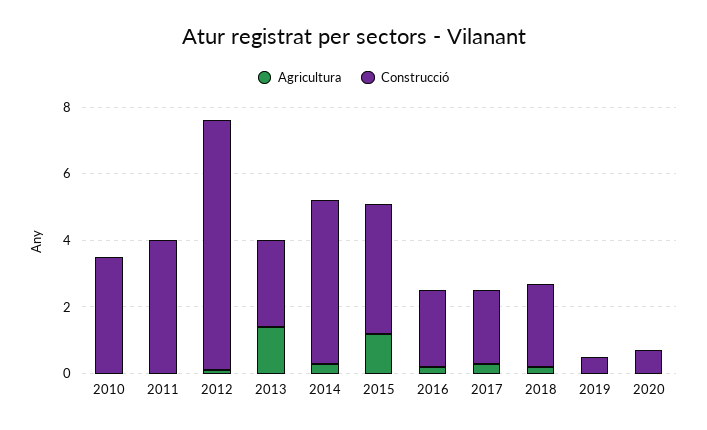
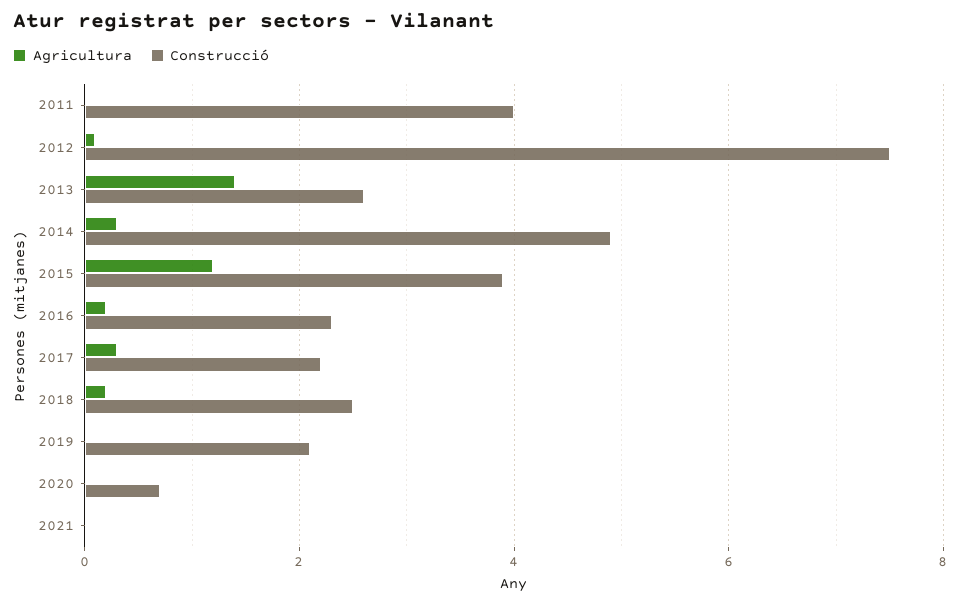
Agricultura, 2010: 0 -> none
Construcció, 2010: 3.5 -> none
Construcció, 2019: 0.5 -> 2
Agricultura, 2021: none -> 0
Construcció, 2021: none -> 0

